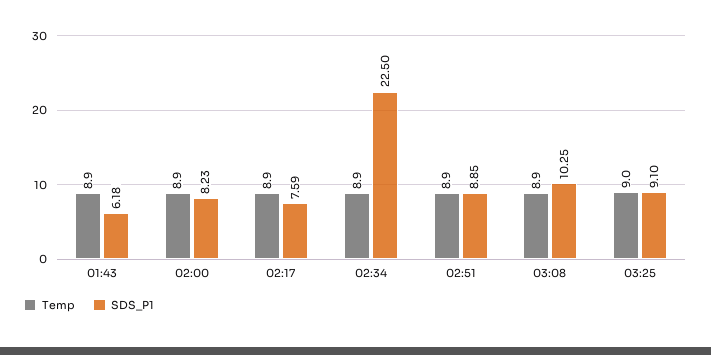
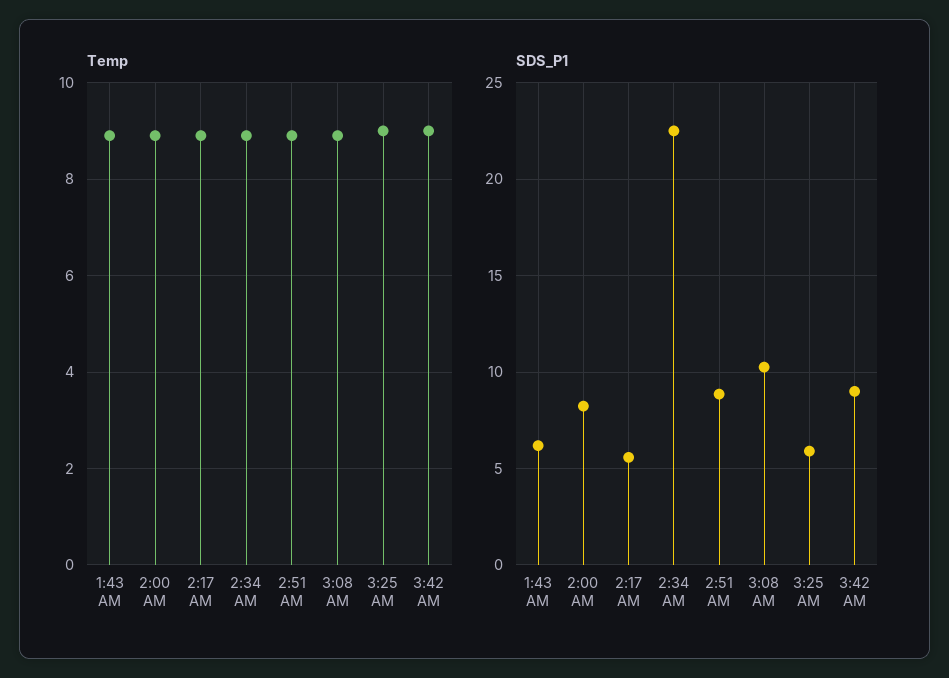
SDS_P1, 02:17: 7.59 -> 5.5
SDS_P1, 03:25: 9.1 -> 6
Temp, 3:42 AM: none -> 9
SDS_P1, 3:42 AM: none -> 9

